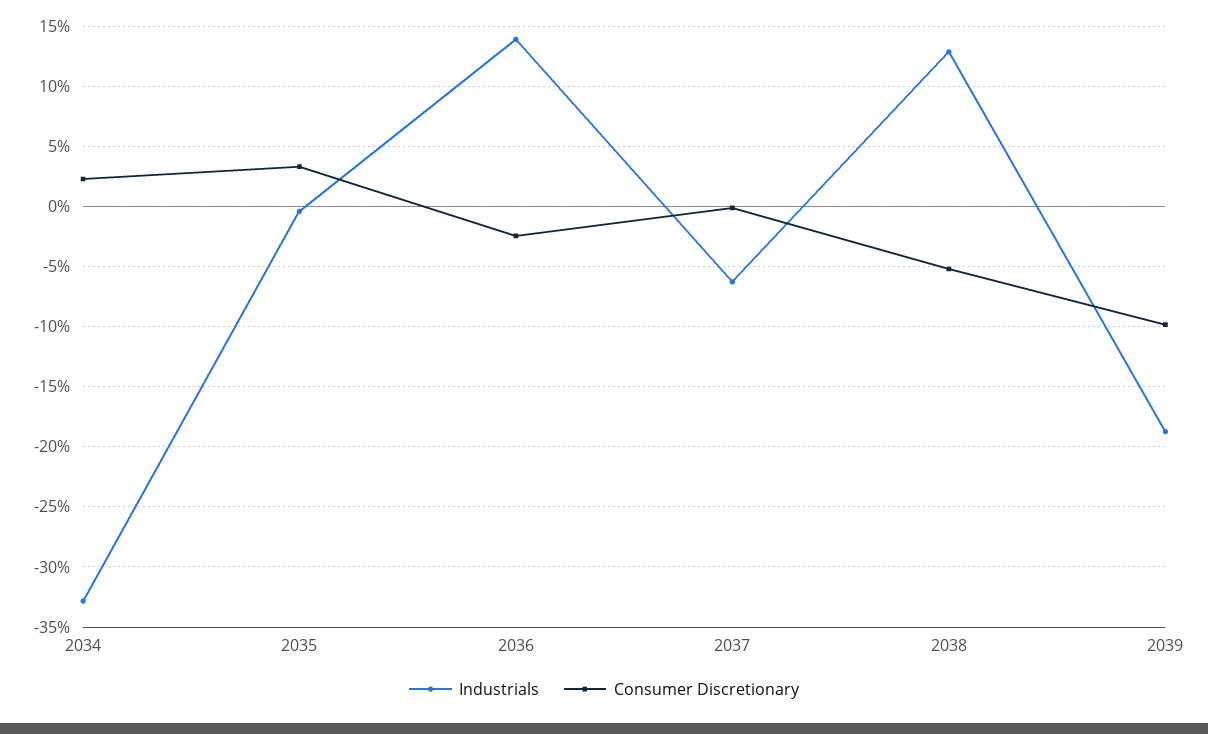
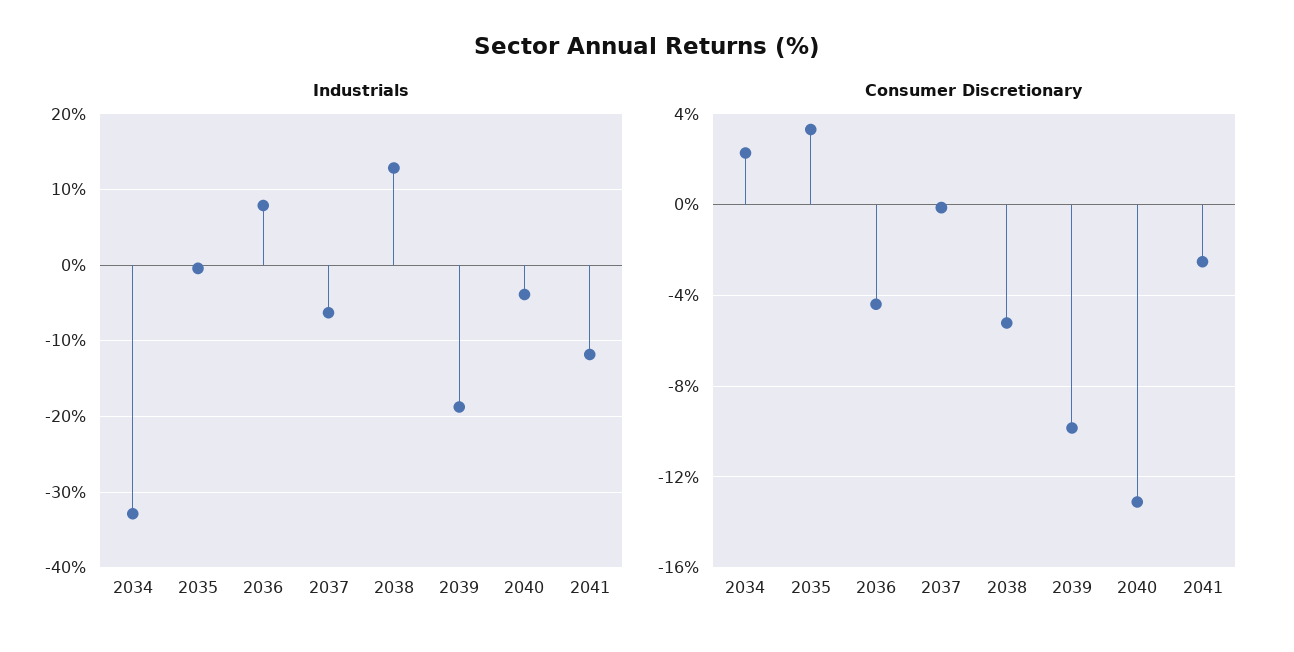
Industrials, 2036: 14 -> 8
Consumer Discretionary, 2036: -2.5 -> -4.5
Industrials, 2040: none -> -4
Industrials, 2041: none -> -12
Consumer Discretionary, 2040: none -> -13
Consumer Discretionary, 2041: none -> -2.5

